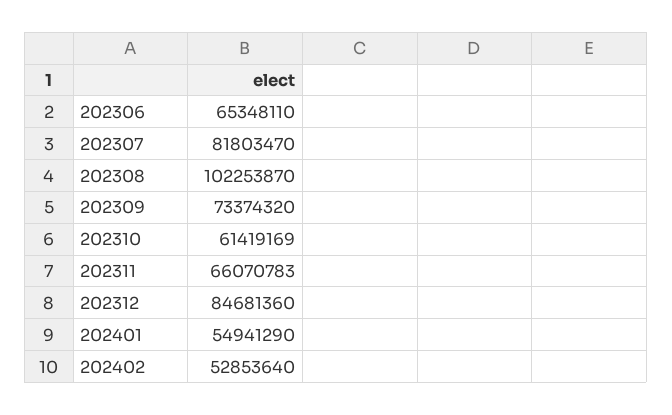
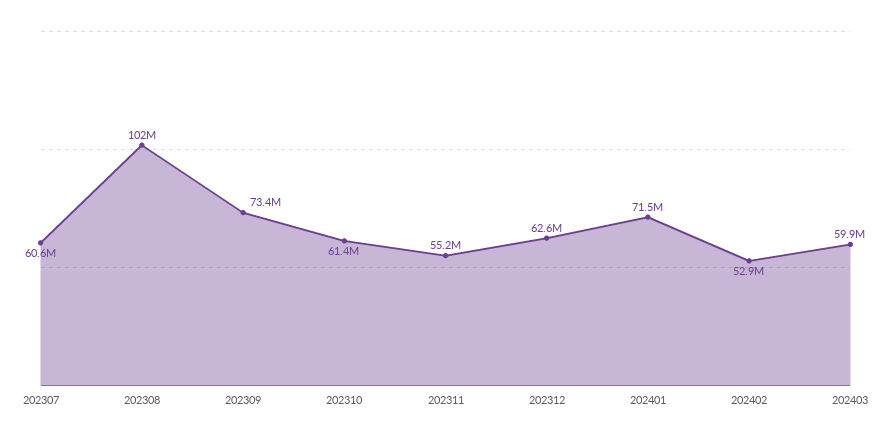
202306: 65348110 -> none
202307: 81803470 -> 60600000
202311: 66070783 -> 55200000
202312: 84681360 -> 62600000
202401: 54941290 -> 71500000
202403: none -> 59900000

